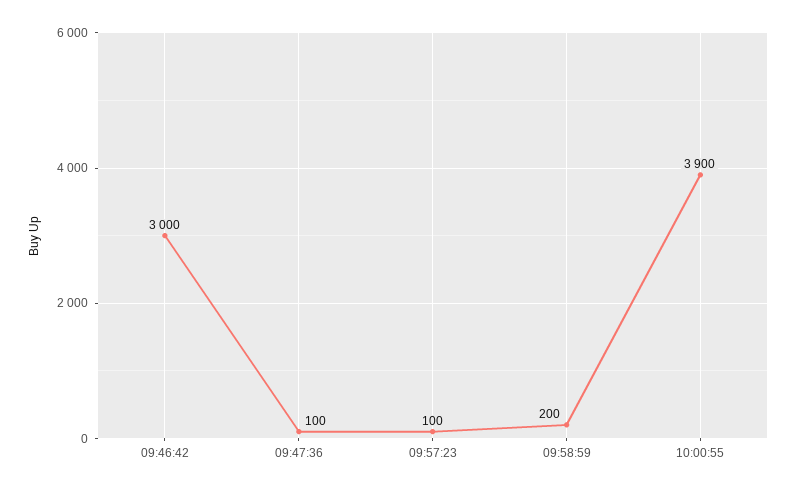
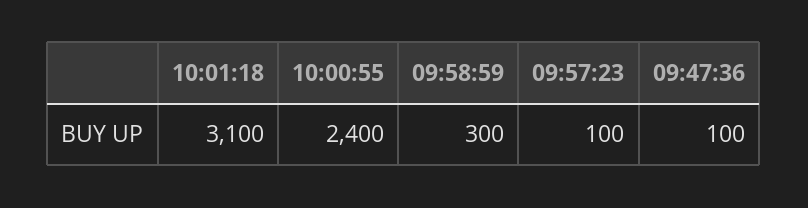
09:46:42: 3000 -> none
09:58:59: 200 -> 300
10:00:55: 3900 -> 2400
10:01:18: none -> 3100

